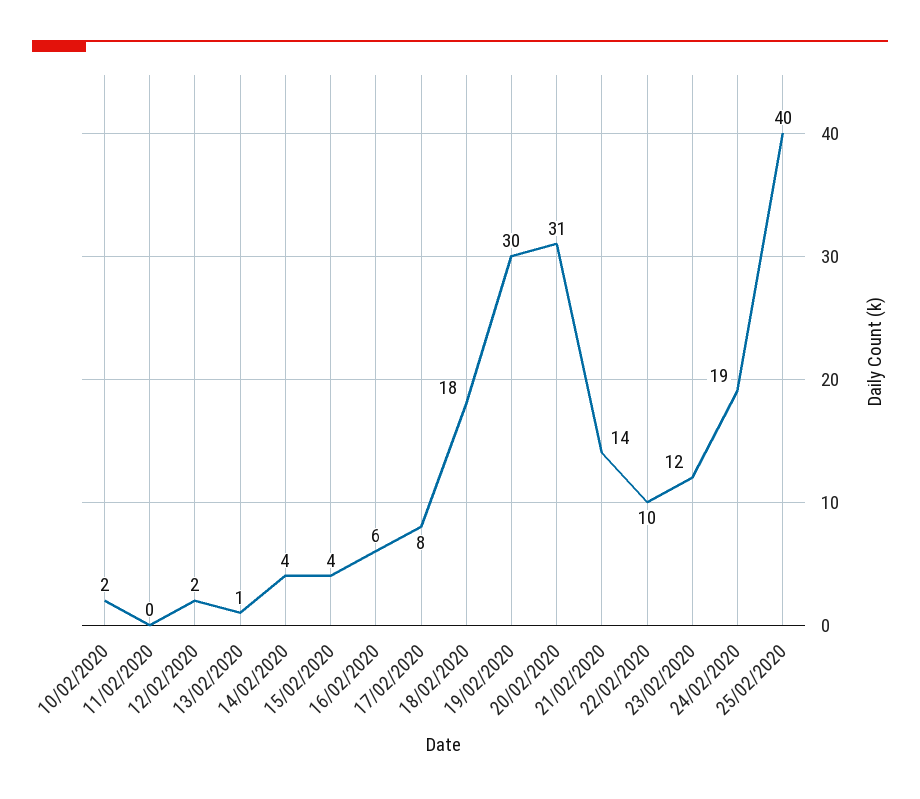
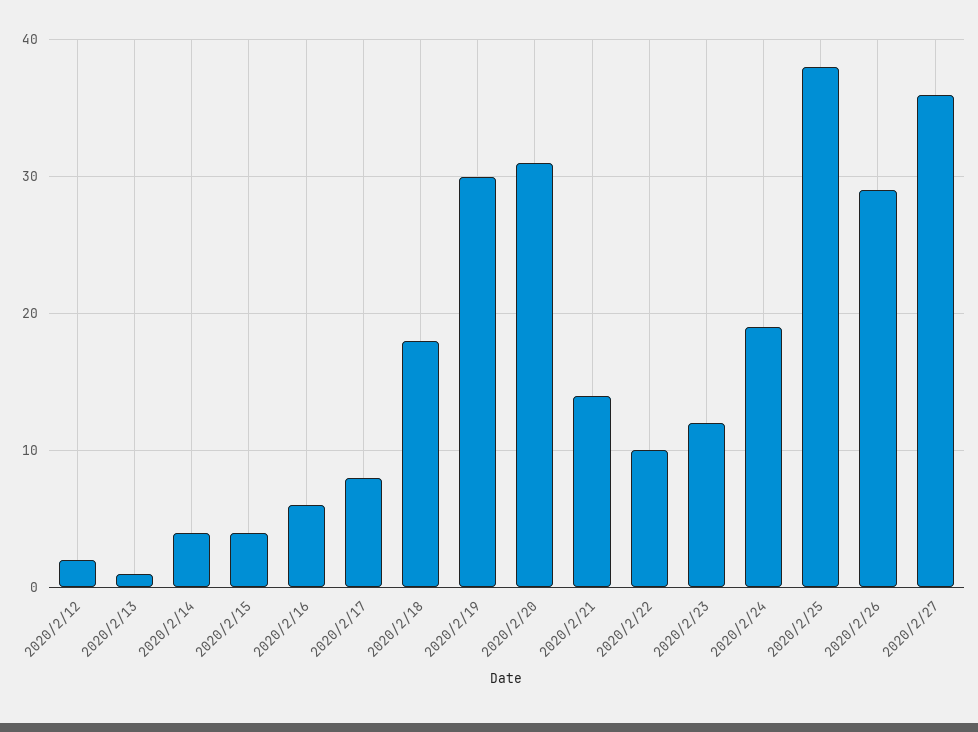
10/02/2020: 2 -> none
11/02/2020: 0 -> none
25/02/2020: 40 -> 38
2020/2/26: none -> 29
2020/2/27: none -> 36

